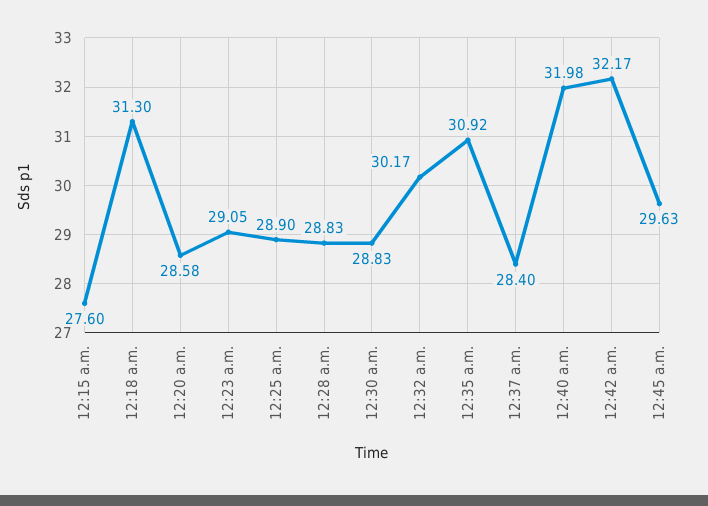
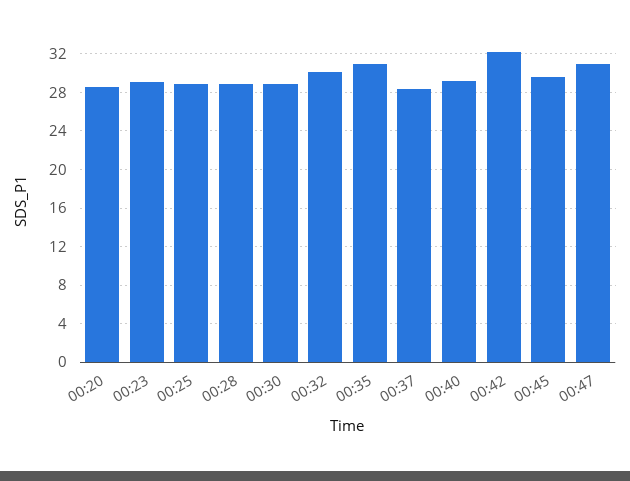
12:15 a.m.: 27.6 -> none
12:18 a.m.: 31.3 -> none
12:40 a.m.: 31.98 -> 29
00:47: none -> 31

